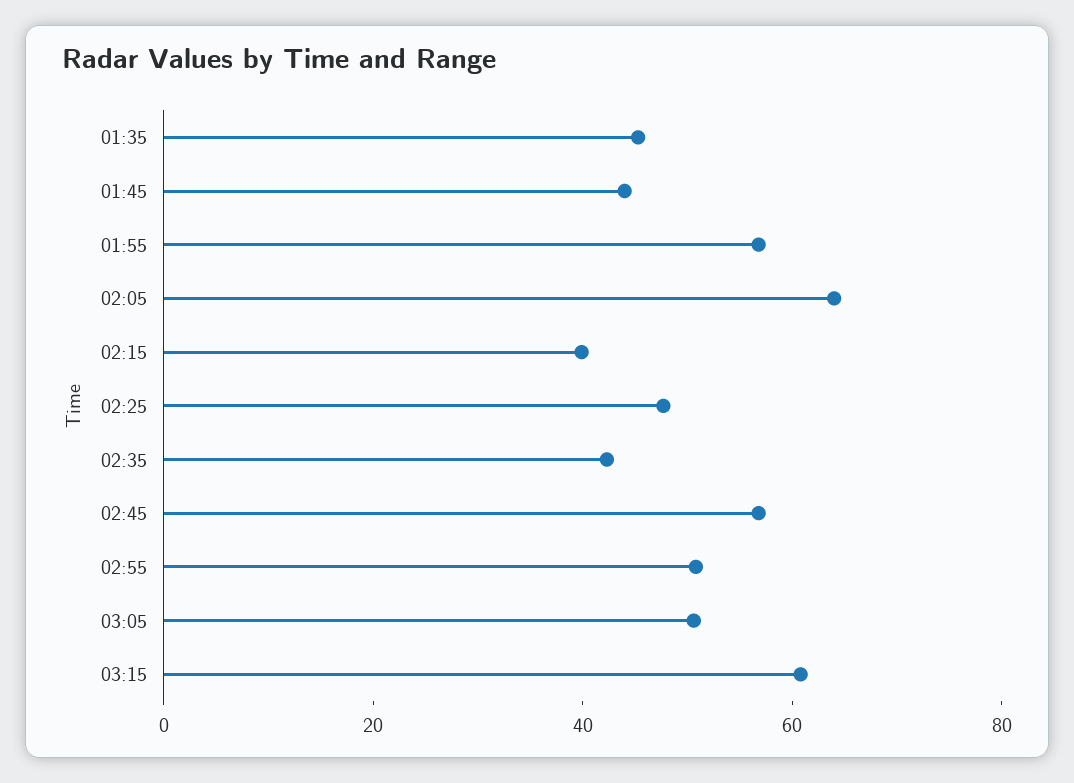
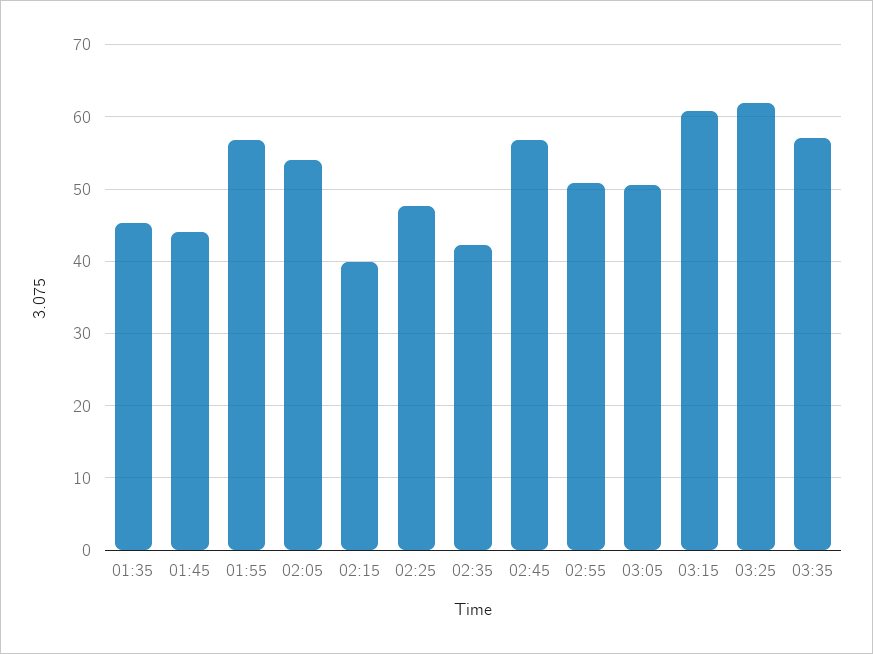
02:05: 65 -> 54
03:25: none -> 62
03:35: none -> 57

